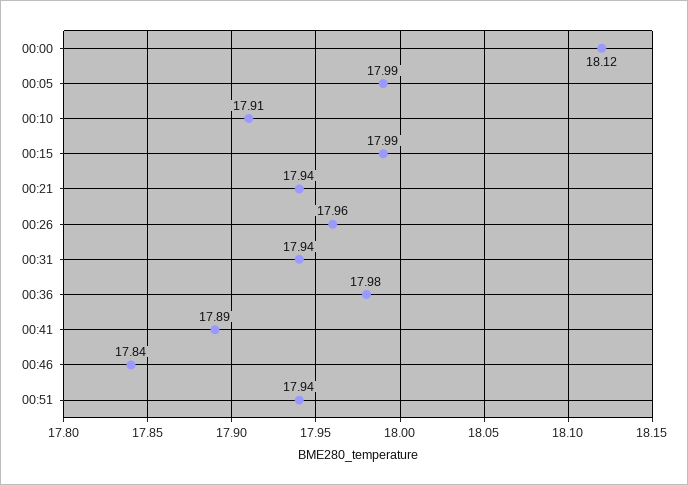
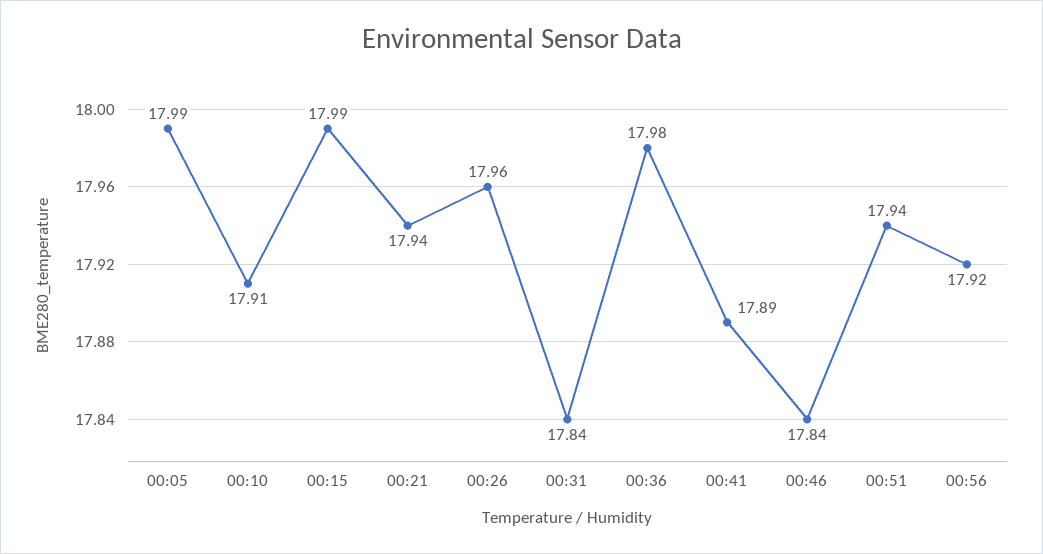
00:00: 18.12 -> none
00:31: 17.94 -> 17.84
00:56: none -> 17.92

